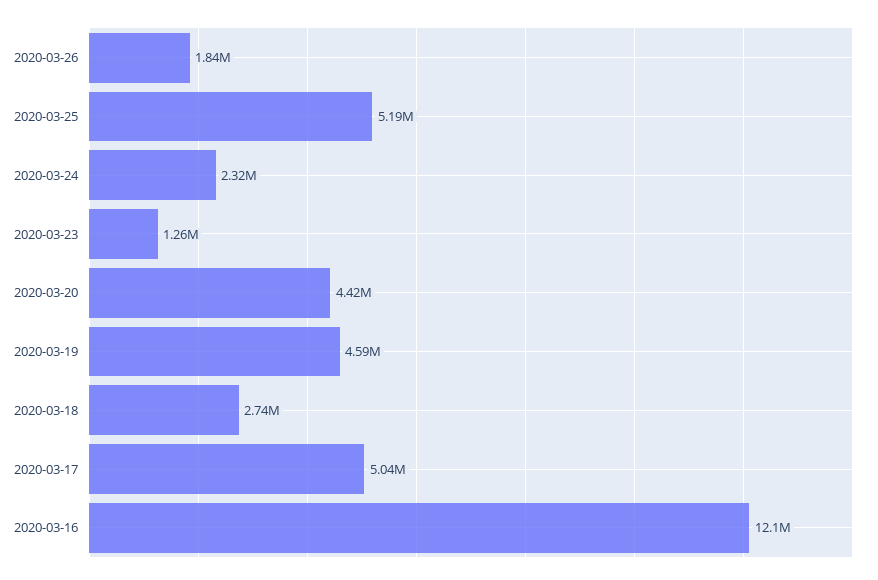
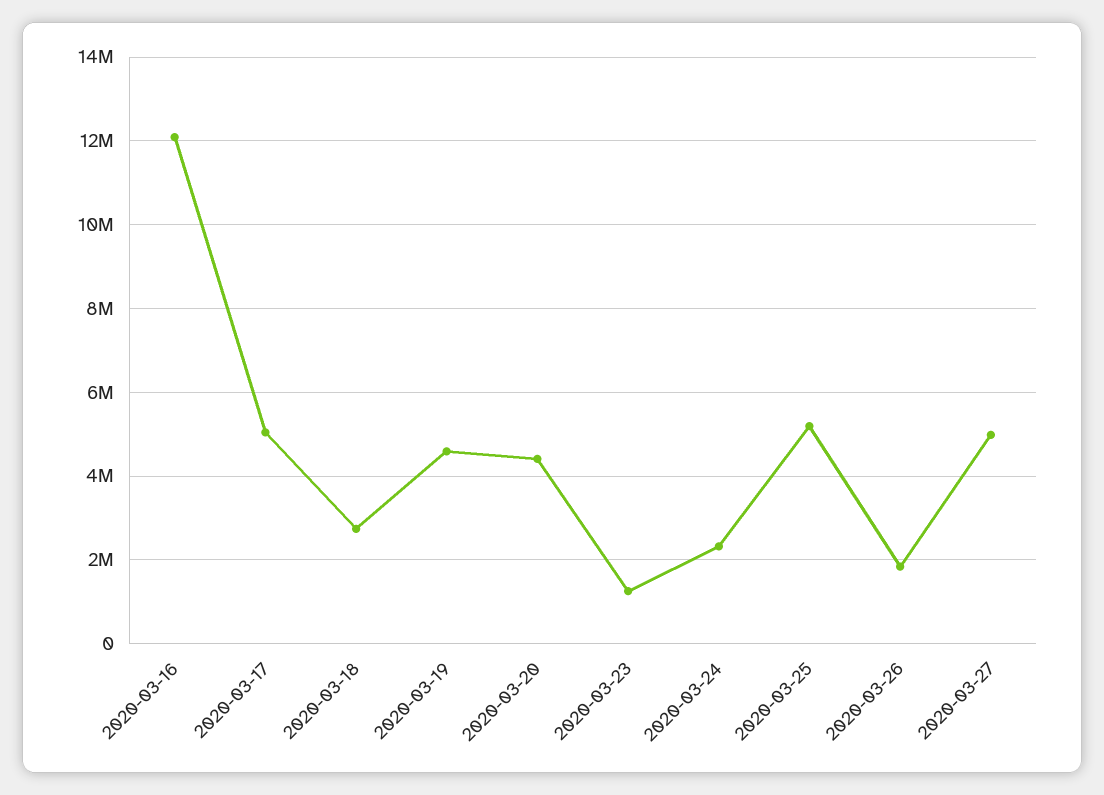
2020-03-27: none -> 5000000

